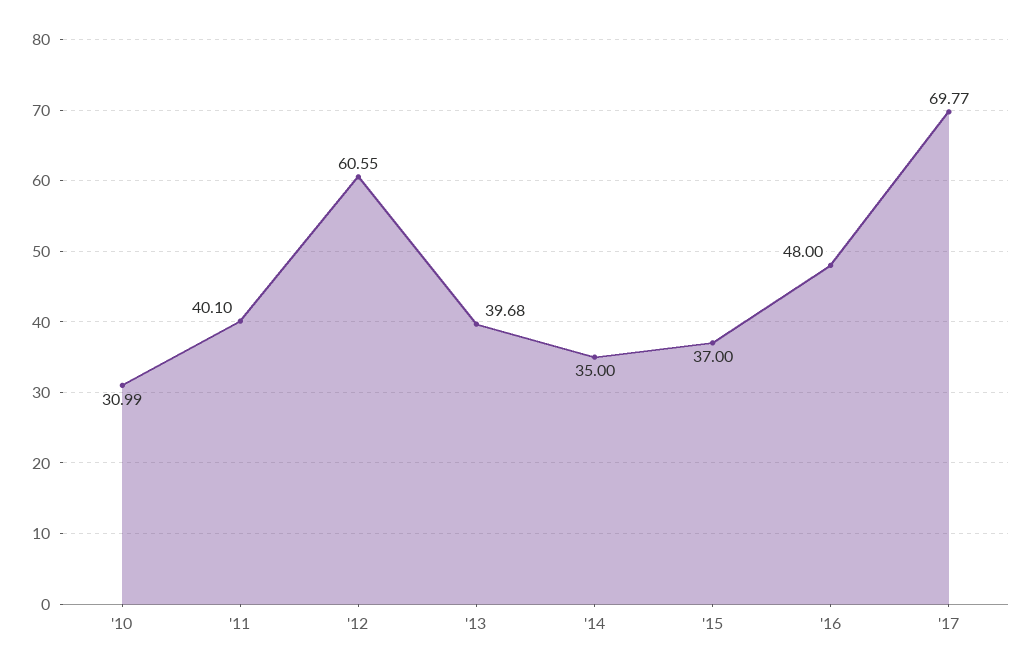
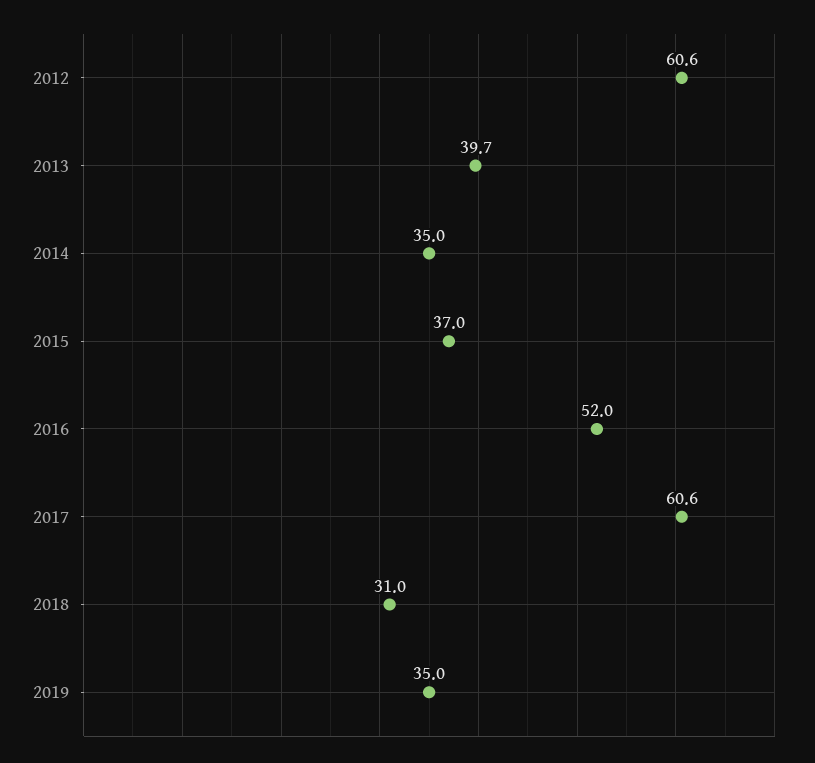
'10: 30.99 -> none
'11: 40.1 -> none
'16: 48 -> 52
'17: 69.77 -> 60.6
2018: none -> 31
2019: none -> 35

